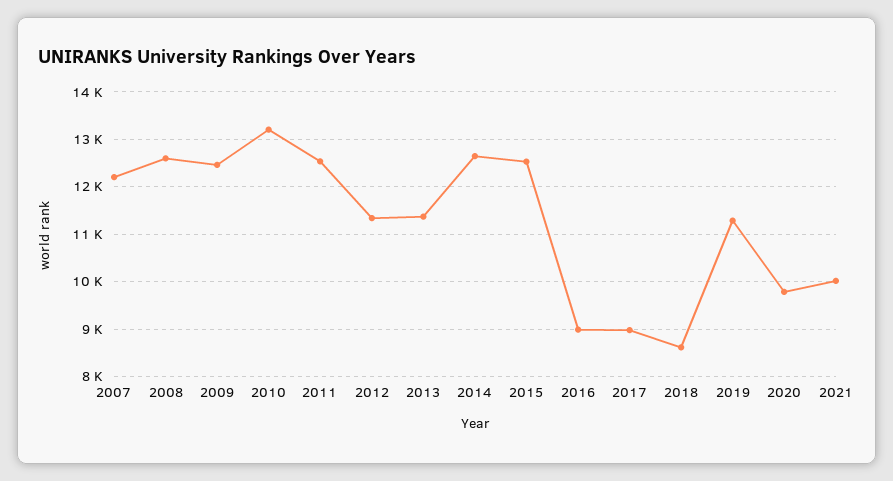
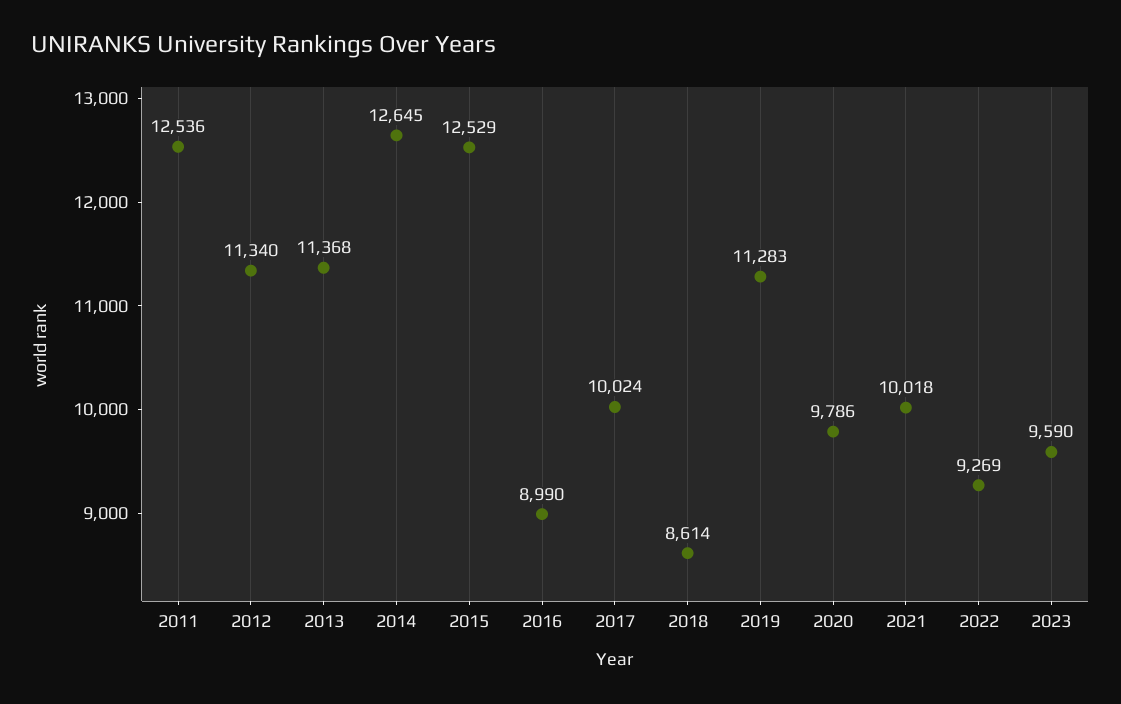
2007: 12200 -> none
2008: 12600 -> none
2009: 12400 -> none
2010: 13200 -> none
2017: 9000 -> 10024
2022: none -> 9269
2023: none -> 9590

